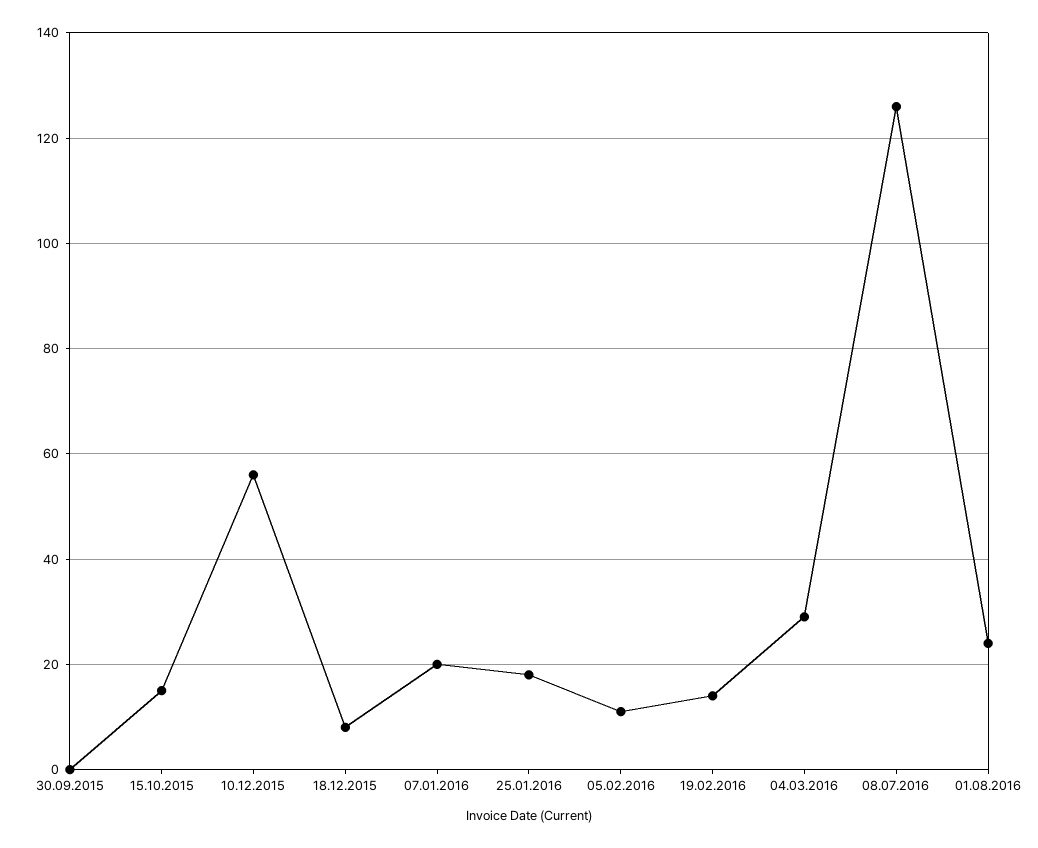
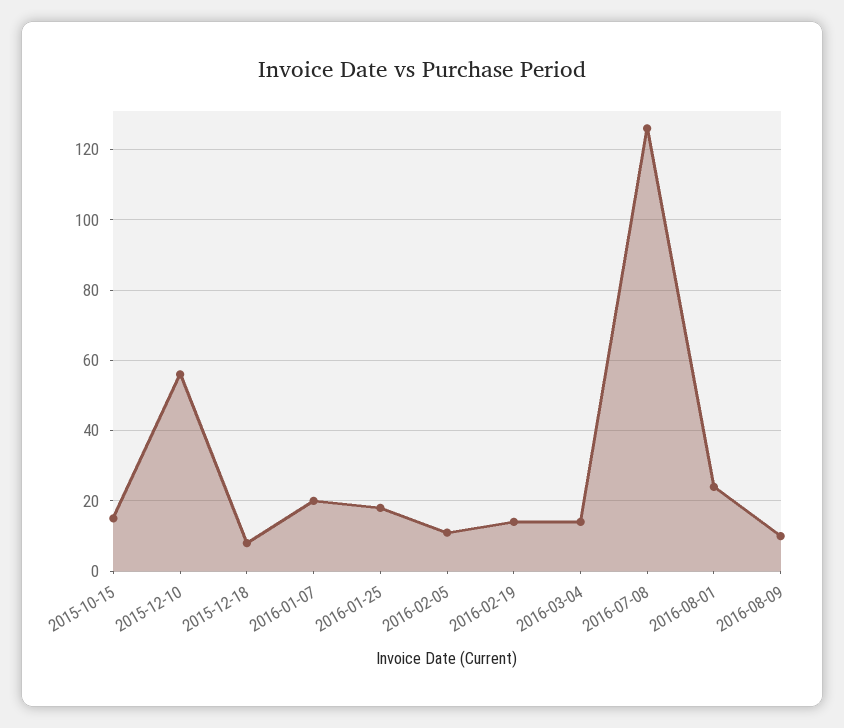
30.09.2015: 0 -> none
04.03.2016: 30 -> 15
2016-08-09: none -> 10

